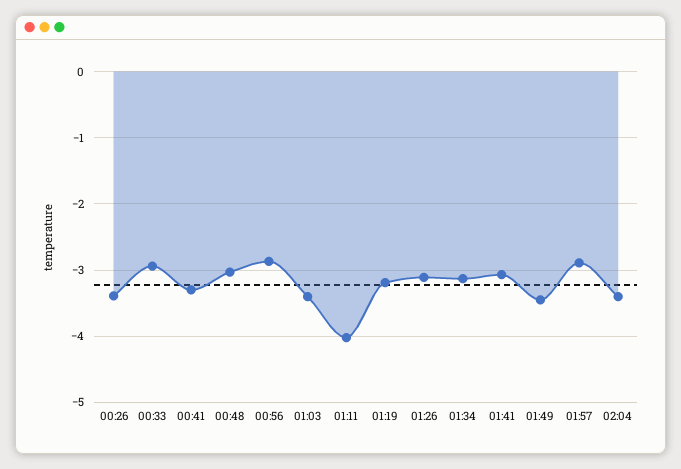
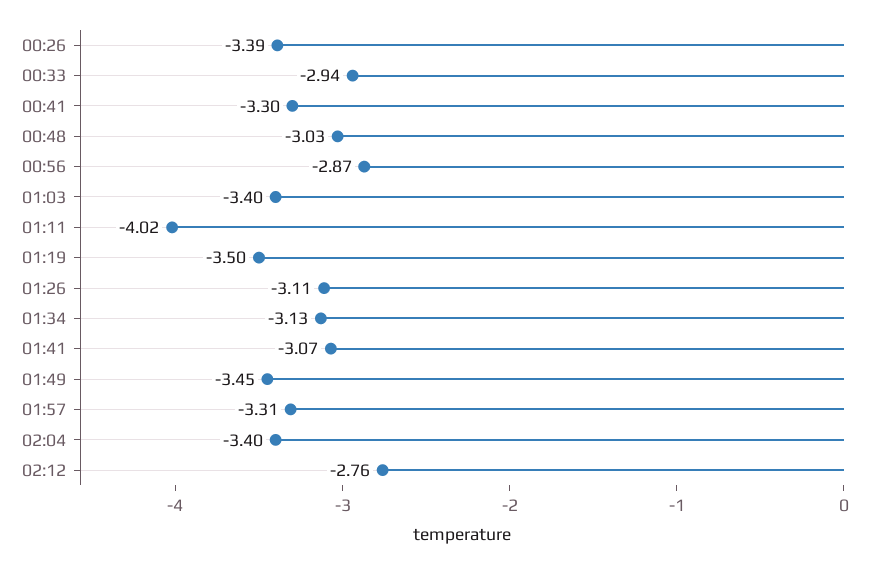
01:19: -3.2 -> -3.5
01:57: -2.9 -> -3.31
02:12: none -> -2.76

